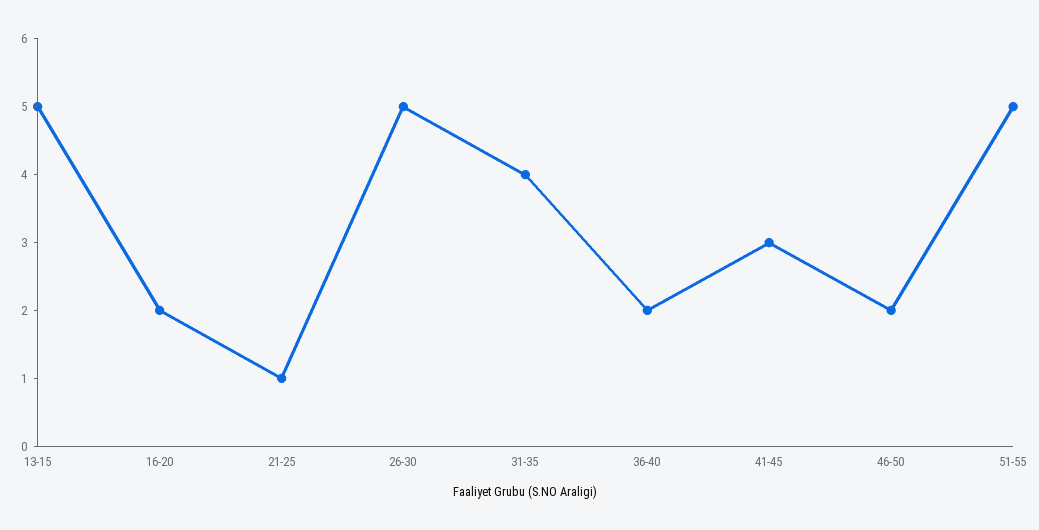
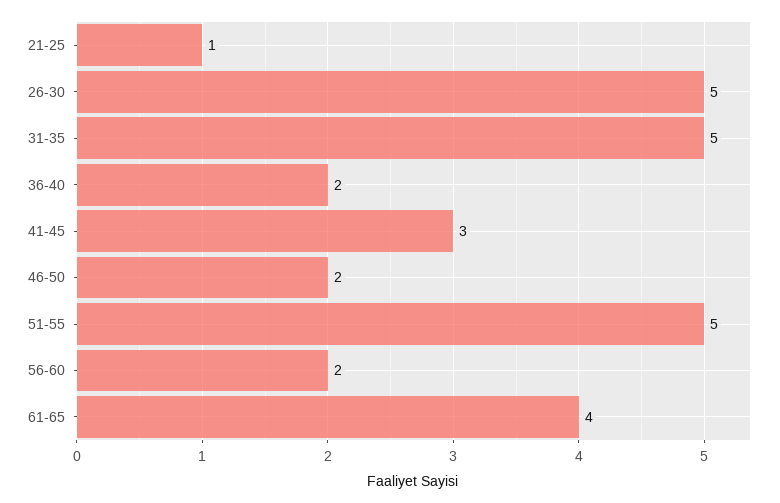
13-15: 5 -> none
16-20: 2 -> none
31-35: 4 -> 5
56-60: none -> 2
61-65: none -> 4

